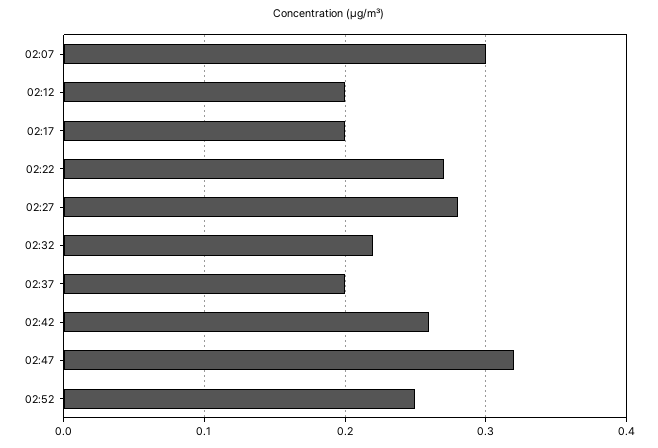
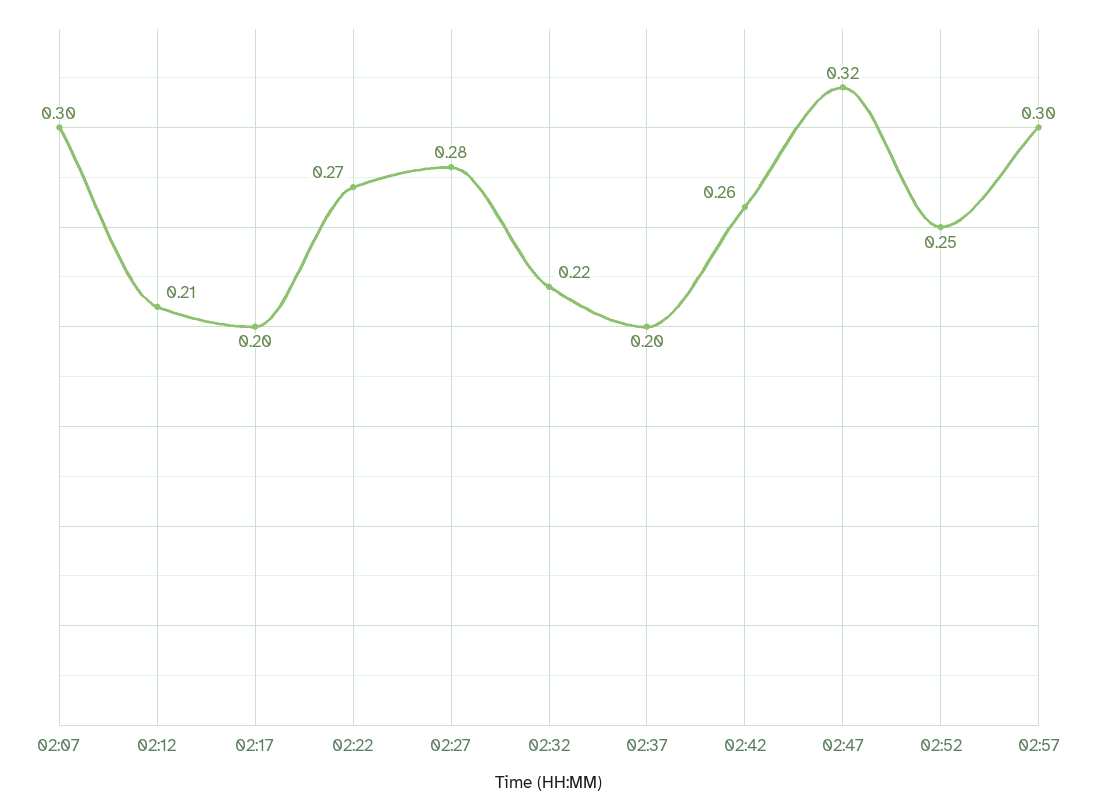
02:12: 0.2 -> 0.21
02:57: none -> 0.3

